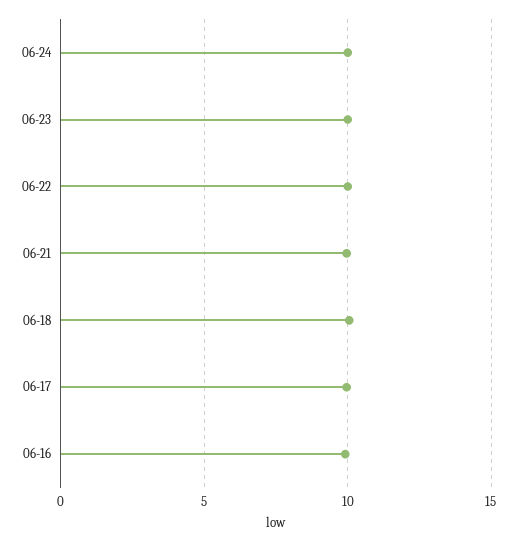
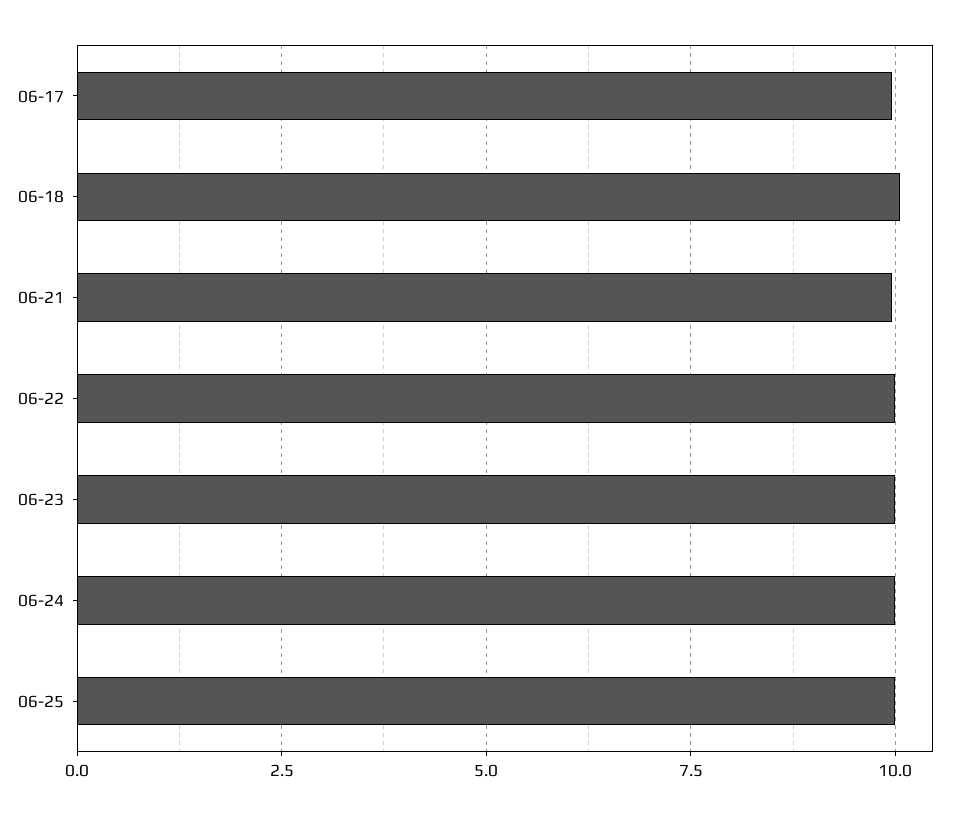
06-16: 10 -> none
06-25: none -> 10

